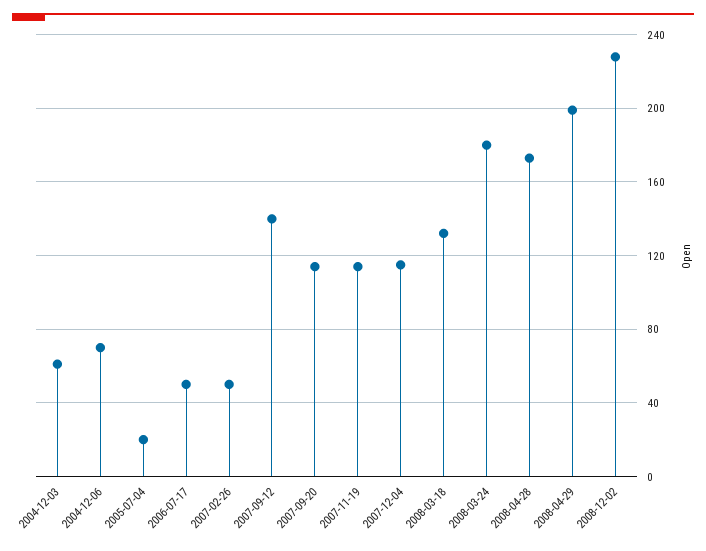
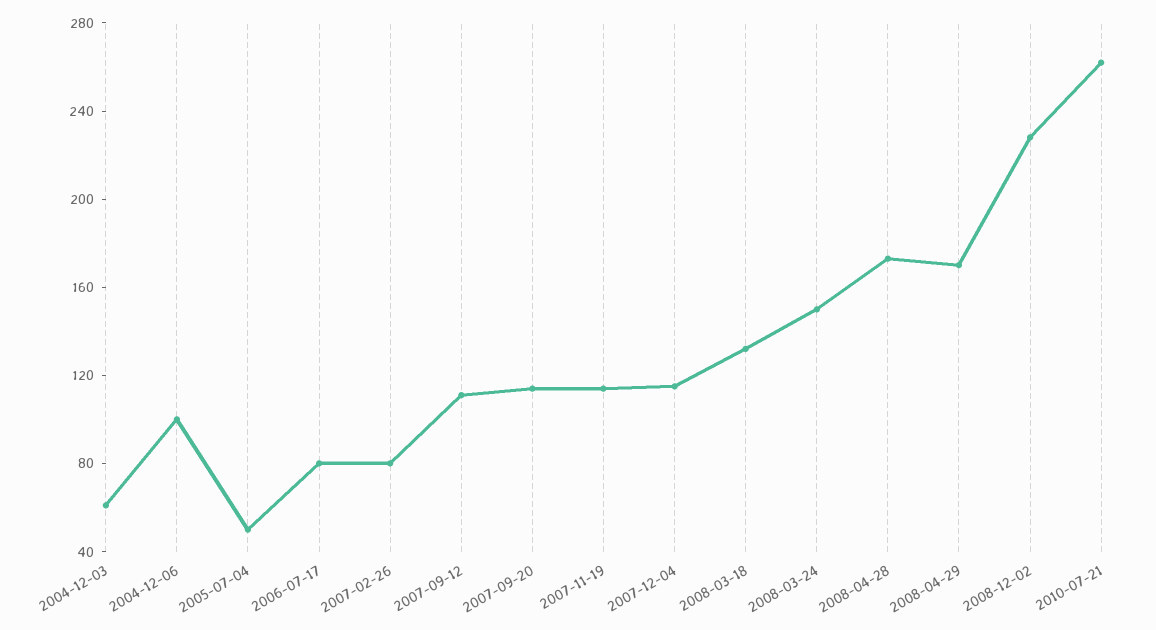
2004-12-06: 70 -> 100
2005-07-04: 20 -> 50
2006-07-17: 50 -> 80
2007-02-26: 50 -> 80
2007-09-12: 140 -> 110
2008-03-24: 180 -> 150
2008-04-29: 200 -> 170
2010-07-21: none -> 260

